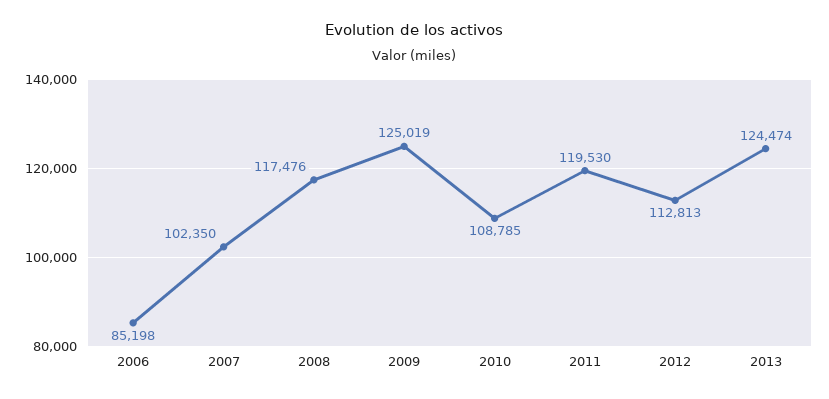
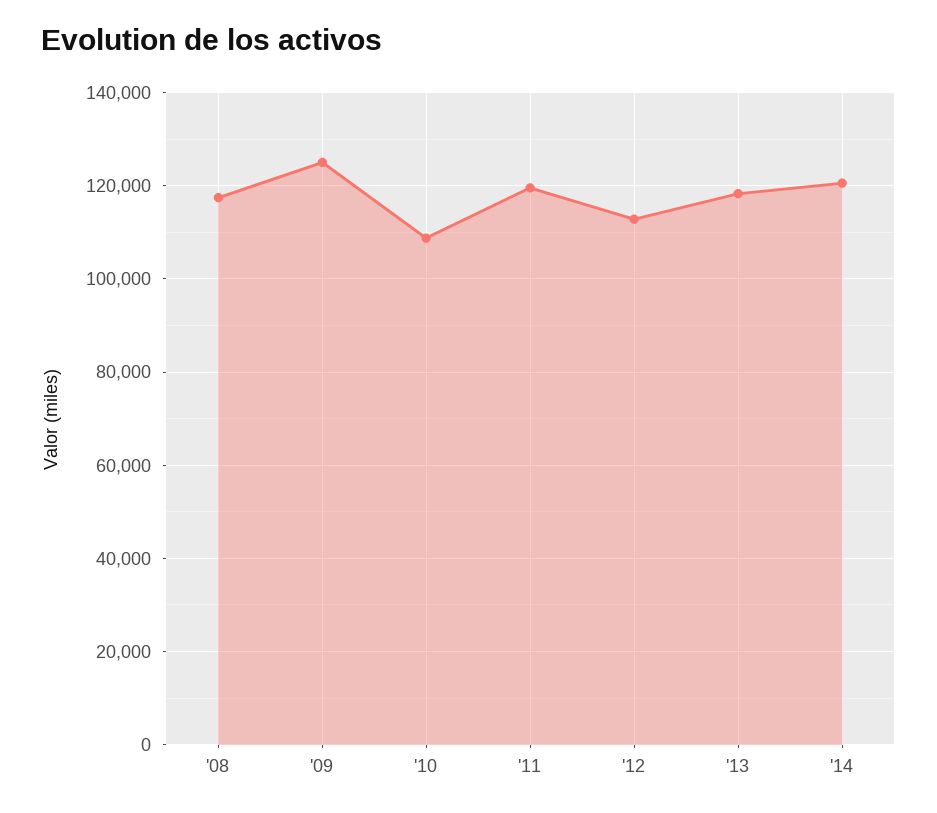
2006: 85198 -> none
2007: 102350 -> none
2013: 124474 -> 118000
'14: none -> 120000

